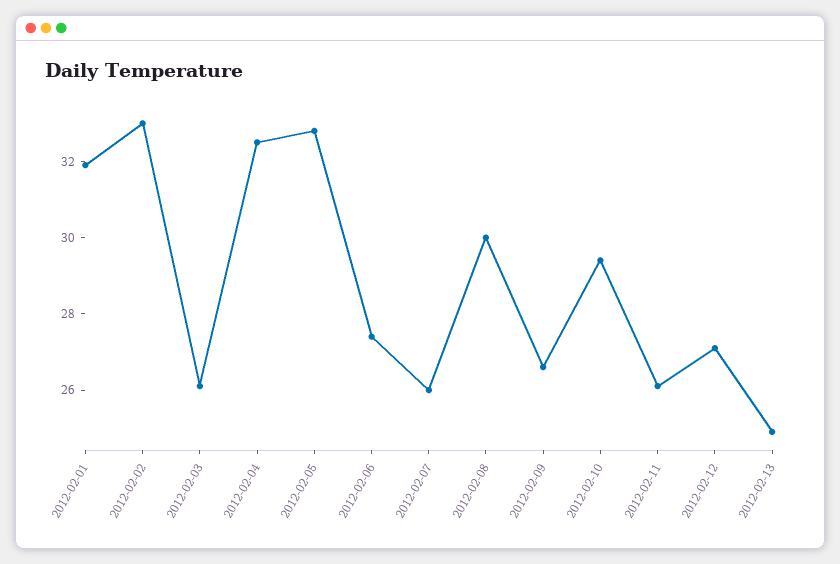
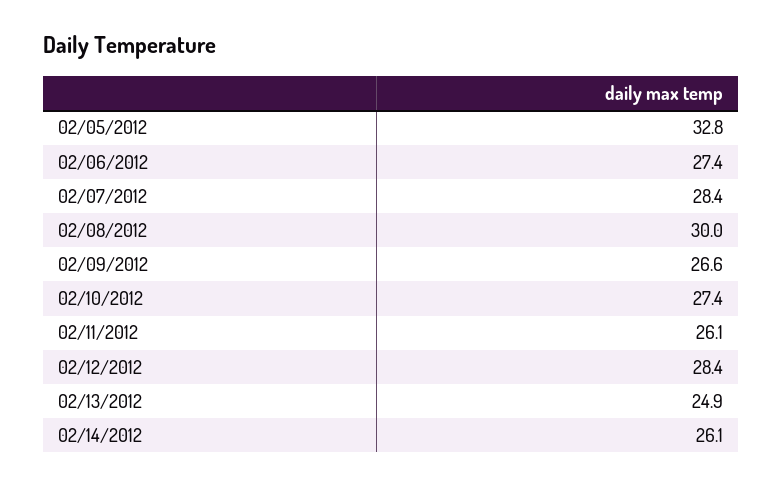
2012-02-01: 32 -> none
2012-02-02: 33 -> none
2012-02-03: 26 -> none
2012-02-04: 32.5 -> none
2012-02-07: 26 -> 28.4
2012-02-10: 29.5 -> 27.4
2012-02-12: 27 -> 28.4
02/14/2012: none -> 26.1

